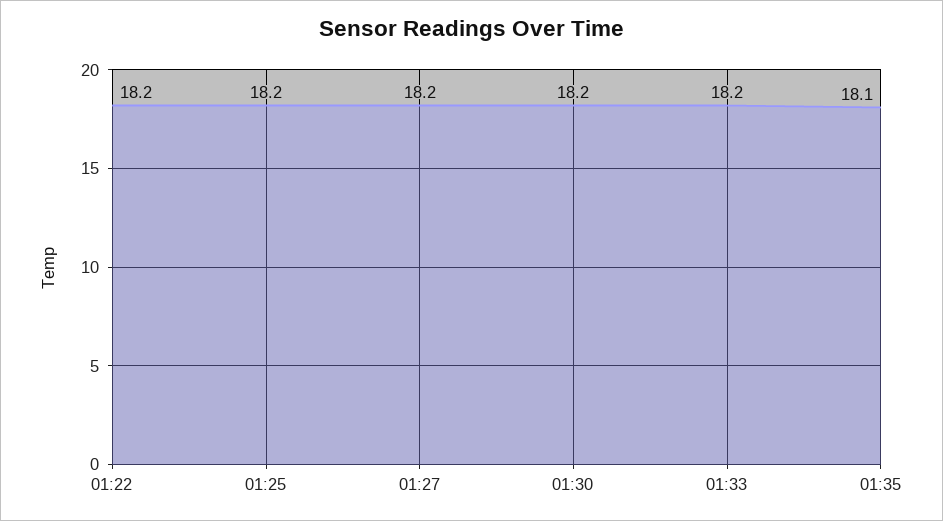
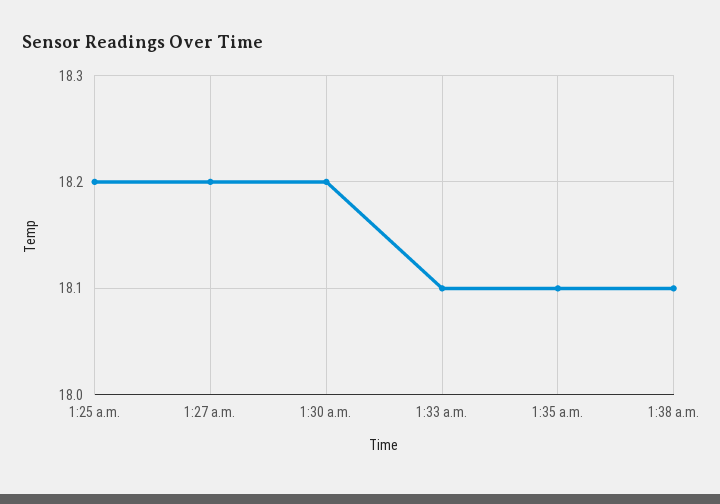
01:22: 18.2 -> none
01:33: 18.2 -> 18.1
1:38 a.m.: none -> 18.1

